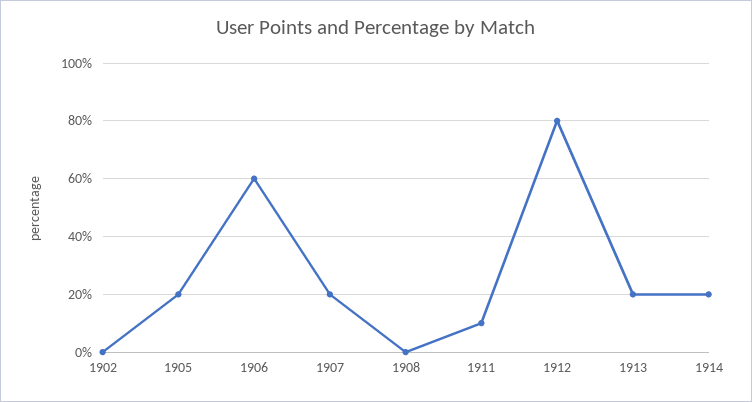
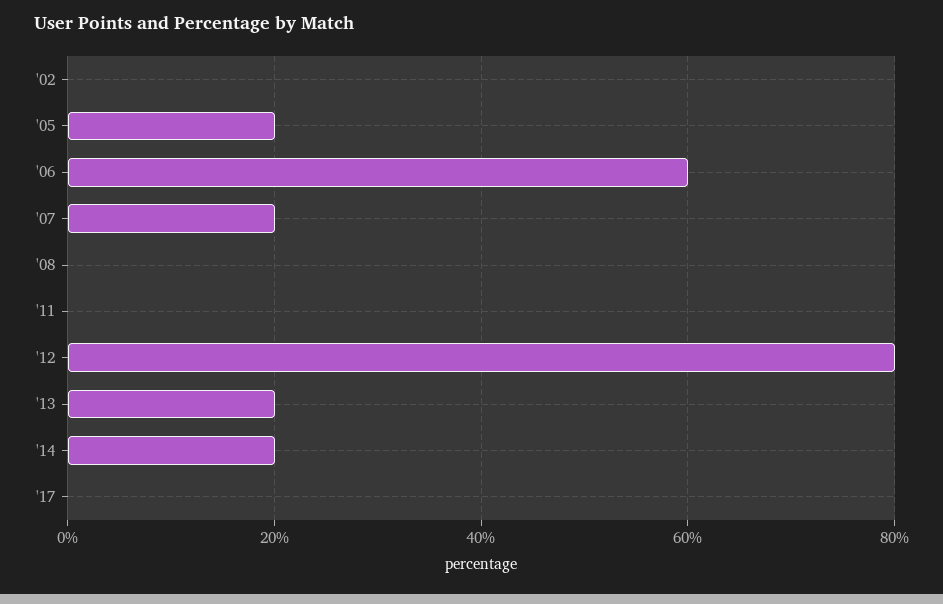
1911: 10 -> 0
'17: none -> 0

